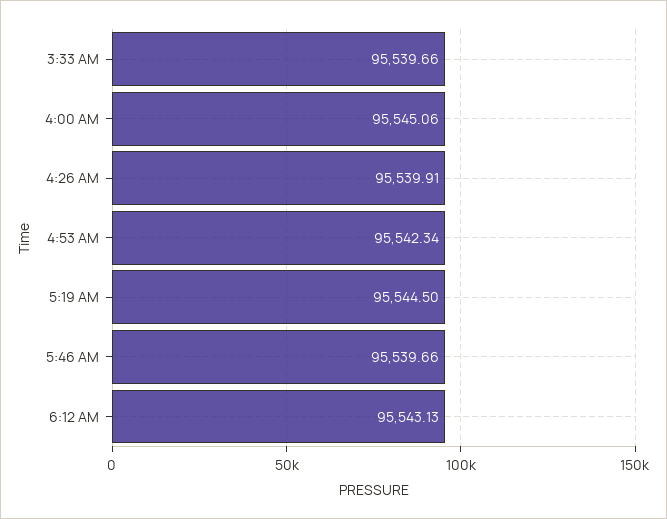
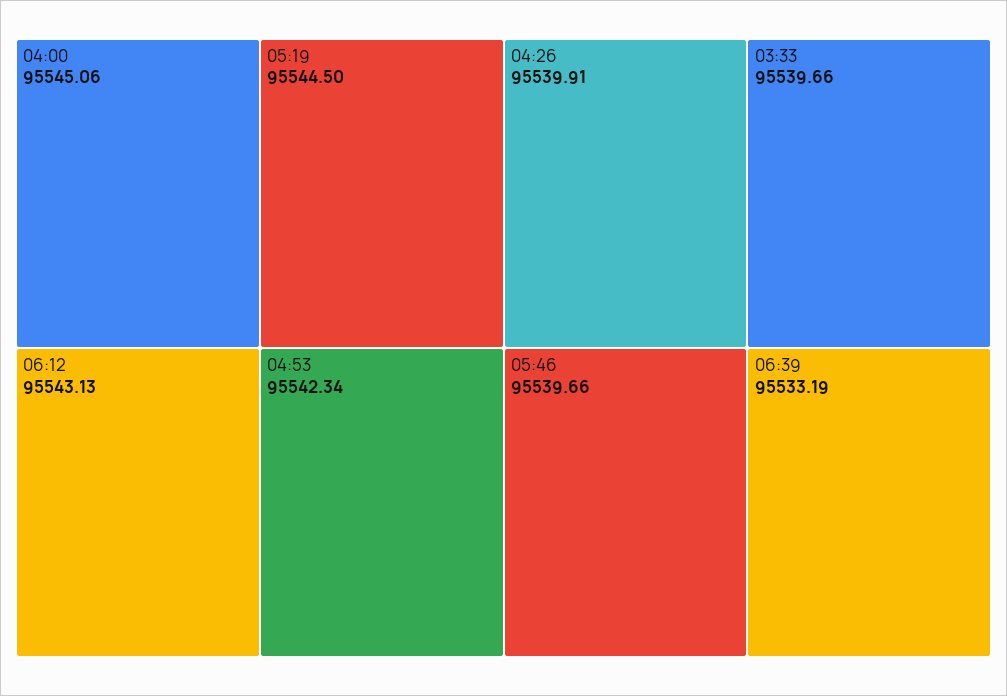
06:39: none -> 95533.19

